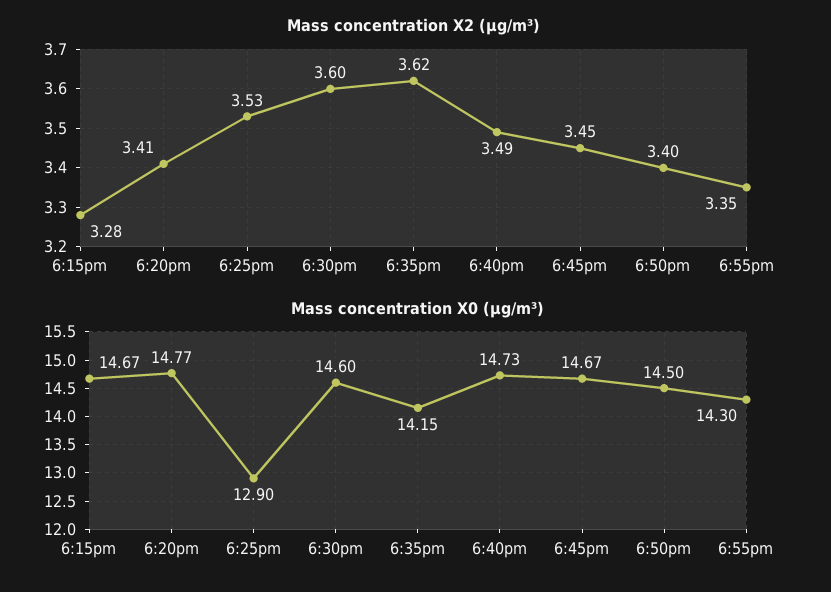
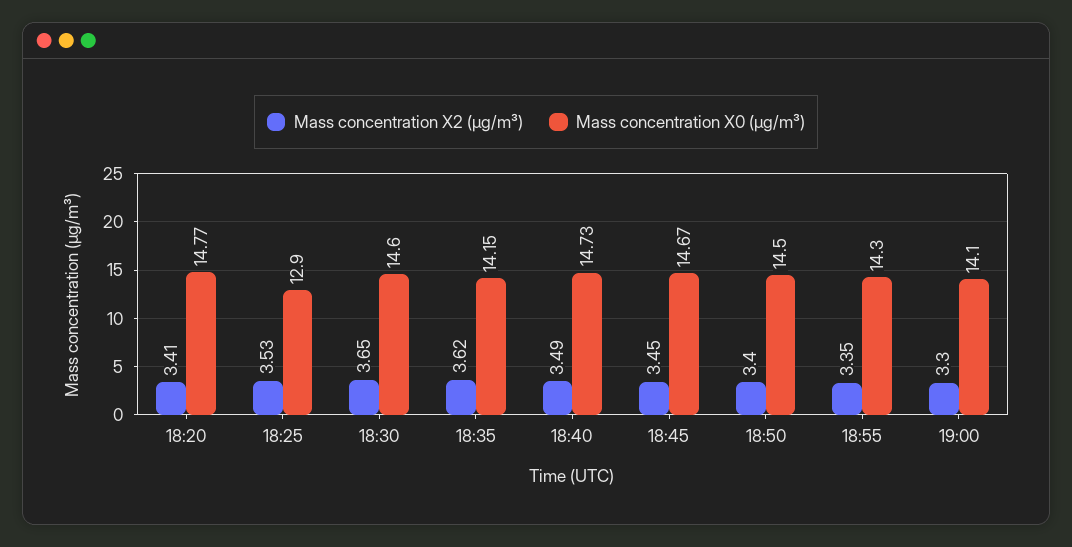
Mass concentration X2 (μg/m³), 6:15pm: 3.28 -> none
Mass concentration X2 (μg/m³), 6:30pm: 3.6 -> 3.65
Mass concentration X0 (μg/m³), 6:15pm: 14.67 -> none
Mass concentration X2 (μg/m³), 19:00: none -> 3.3
Mass concentration X0 (μg/m³), 19:00: none -> 14.1

